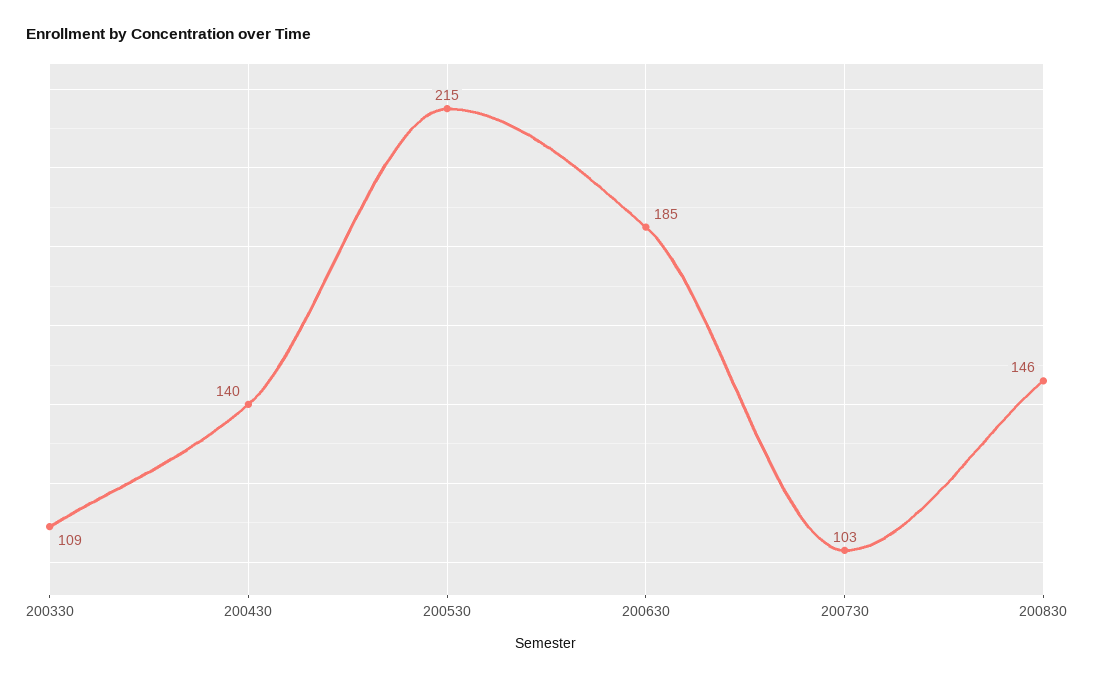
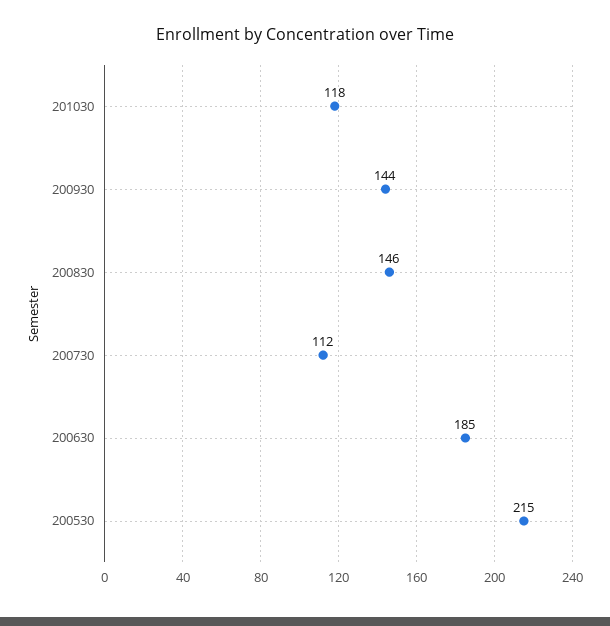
200330: 109 -> none
200430: 140 -> none
200730: 103 -> 112
201030: none -> 118
200930: none -> 144

